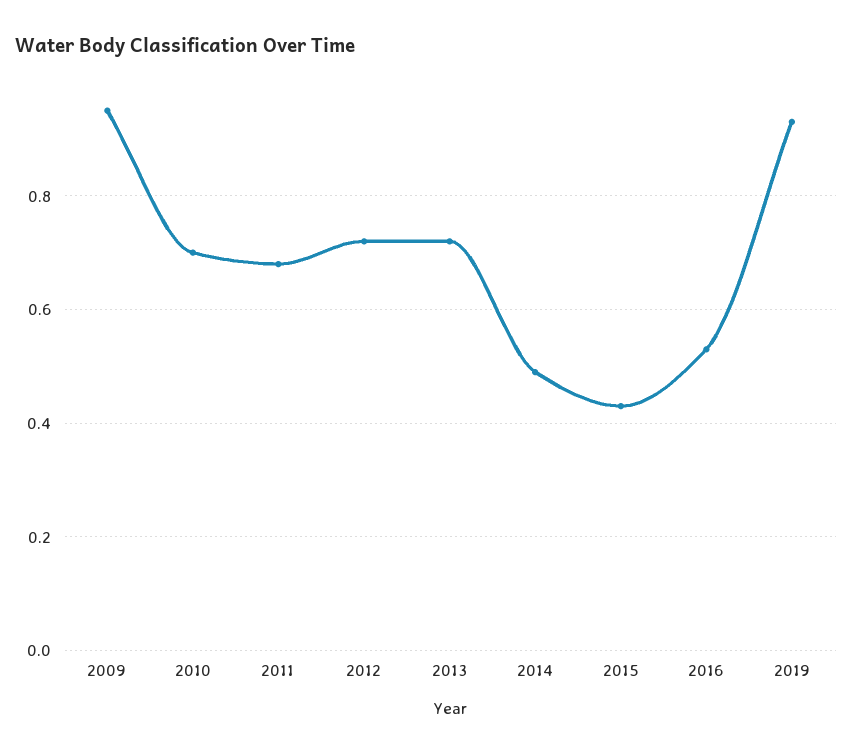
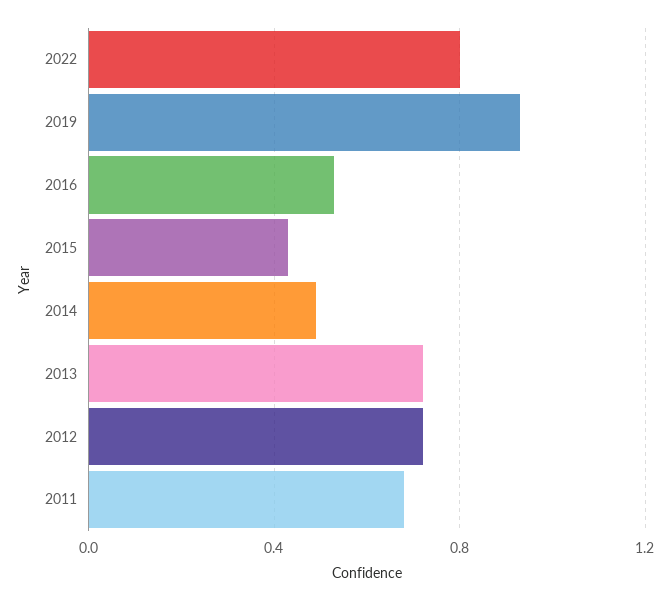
2009: 0.95 -> none
2010: 0.7 -> none
2022: none -> 0.8

